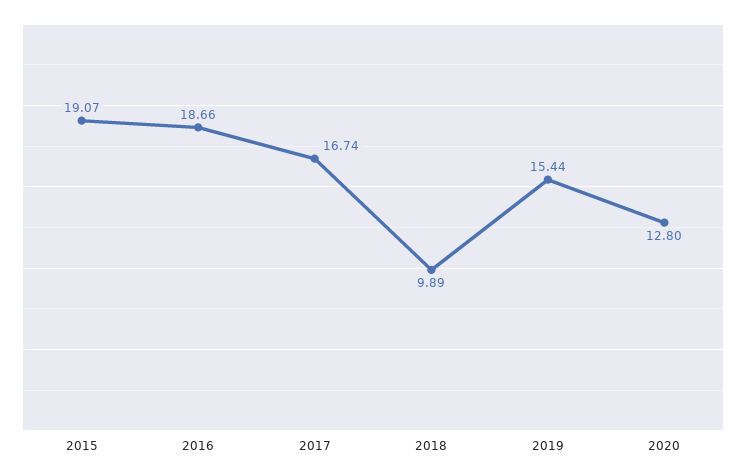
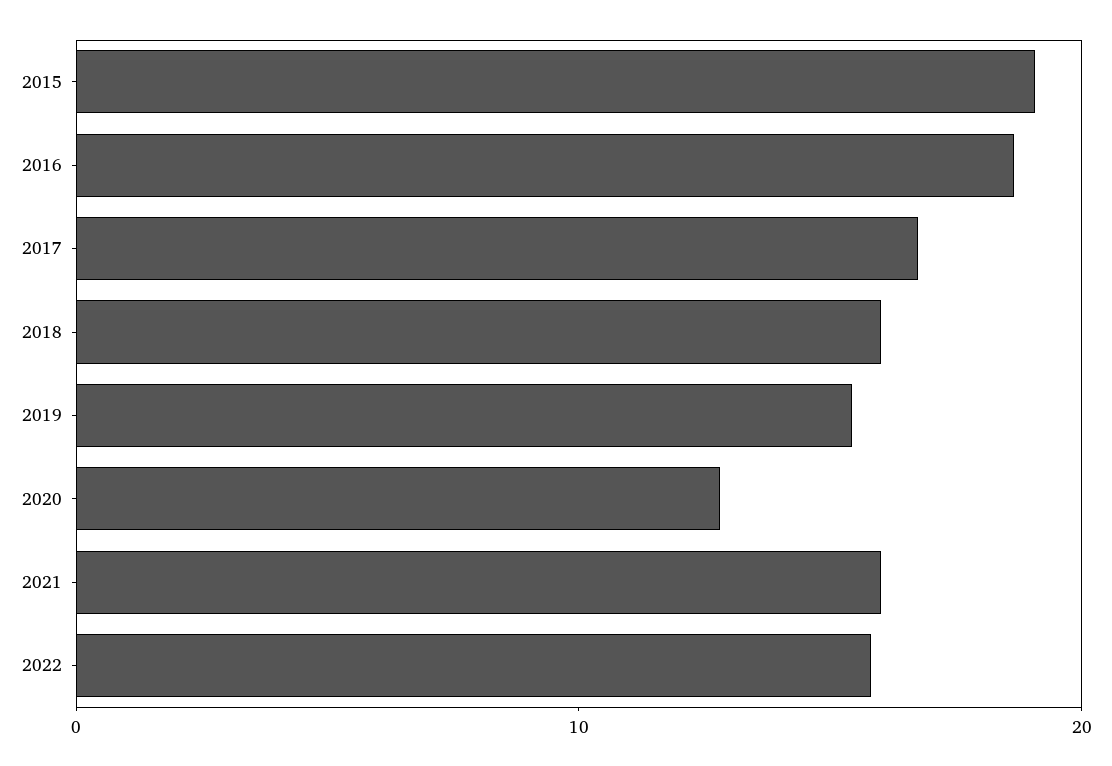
2018: 9.89 -> 16
2021: none -> 16
2022: none -> 16

